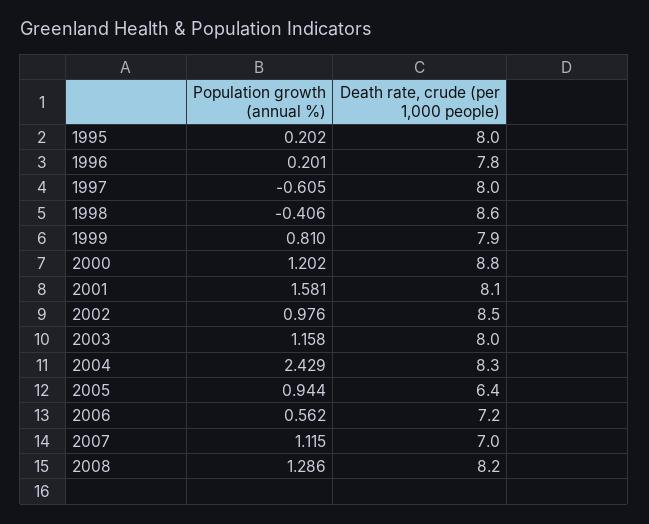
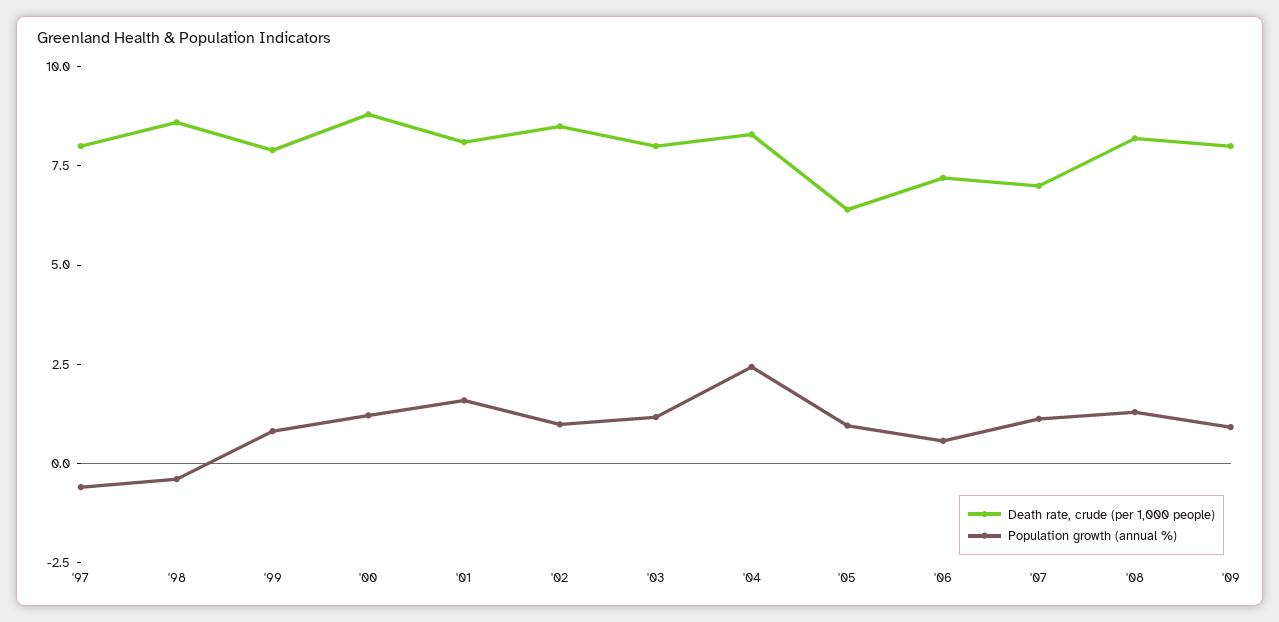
Population growth (annual %), 1995: 0.202 -> none
Death rate, crude (per 1,000 people), 1995: 8 -> none
Population growth (annual %), 1996: 0.201 -> none
Death rate, crude (per 1,000 people), 1996: 7.8 -> none
Death rate, crude (per 1,000 people), '09: none -> 8
Population growth (annual %), '09: none -> 1

